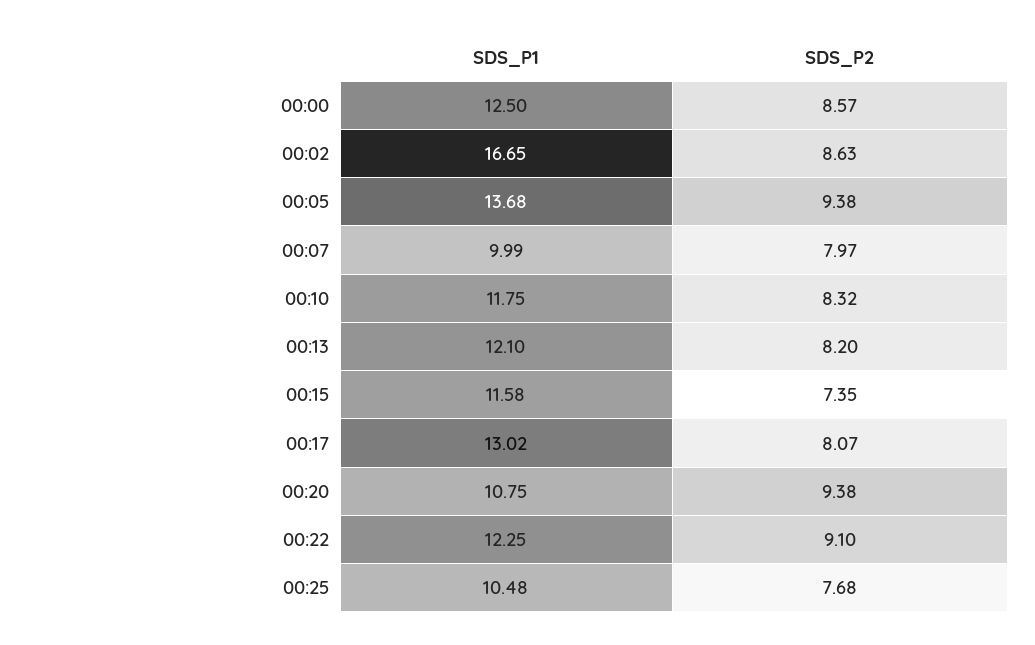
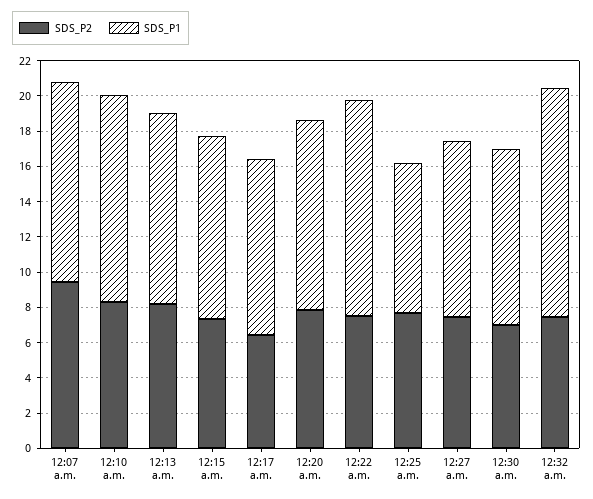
SDS_P1, 00:00: 12.5 -> none
SDS_P2, 00:00: 8.57 -> none
SDS_P1, 00:02: 16.65 -> none
SDS_P2, 00:02: 8.63 -> none
SDS_P1, 00:05: 13.68 -> none
SDS_P2, 00:05: 9.38 -> none
SDS_P1, 00:07: 9.99 -> 11.5
SDS_P2, 00:07: 7.97 -> 9.5
SDS_P1, 00:13: 12.1 -> 11
SDS_P1, 00:15: 11.58 -> 10.5
SDS_P1, 00:17: 13.02 -> 10
SDS_P2, 00:17: 8.07 -> 6.5
SDS_P2, 00:20: 9.38 -> 8
SDS_P2, 00:22: 9.1 -> 7.5
SDS_P1, 00:25: 10.48 -> 8.5
SDS_P2, 12:27 a.m.: none -> 7.5
SDS_P1, 12:27 a.m.: none -> 10
SDS_P2, 12:30 a.m.: none -> 7
SDS_P1, 12:30 a.m.: none -> 10
SDS_P2, 12:32 a.m.: none -> 7.5
SDS_P1, 12:32 a.m.: none -> 13

